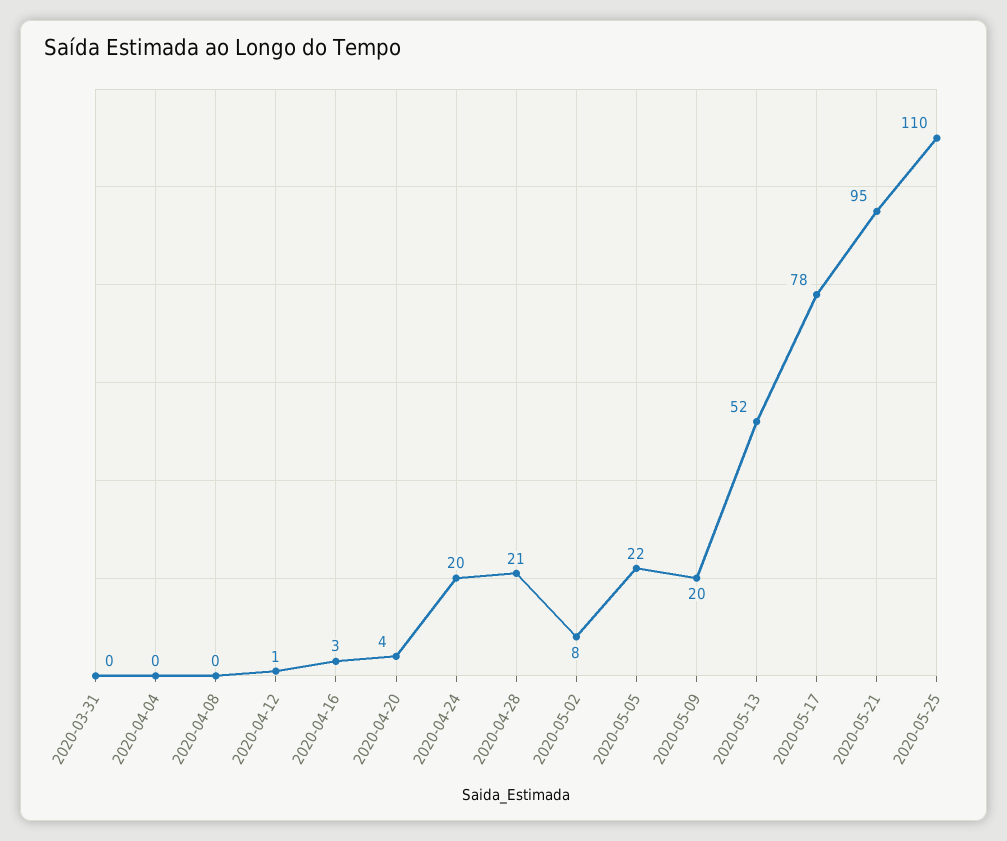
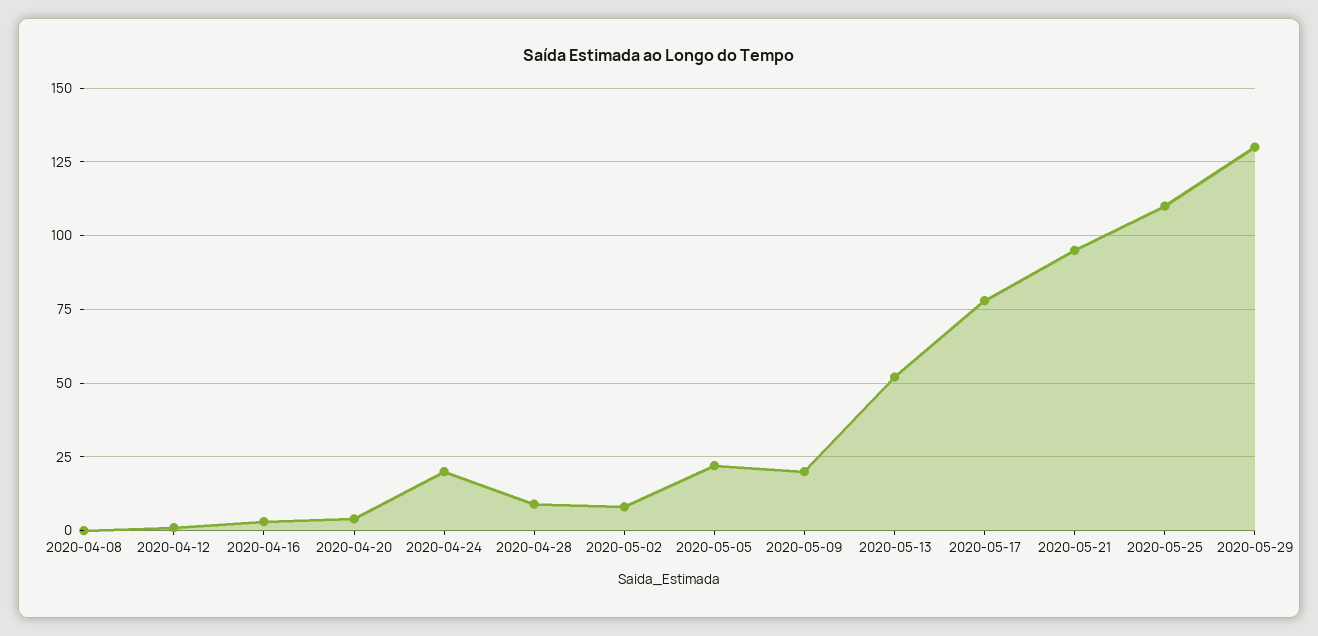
2020-03-31: 0 -> none
2020-04-04: 0 -> none
2020-04-28: 21 -> 10
2020-05-29: none -> 130

